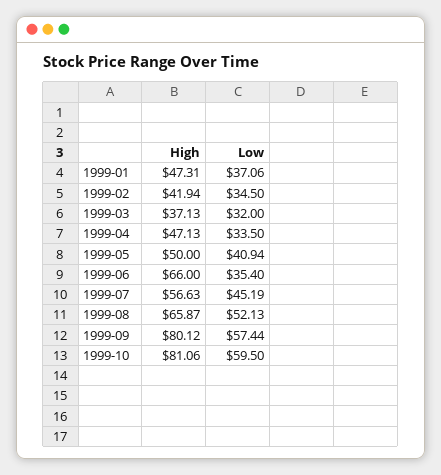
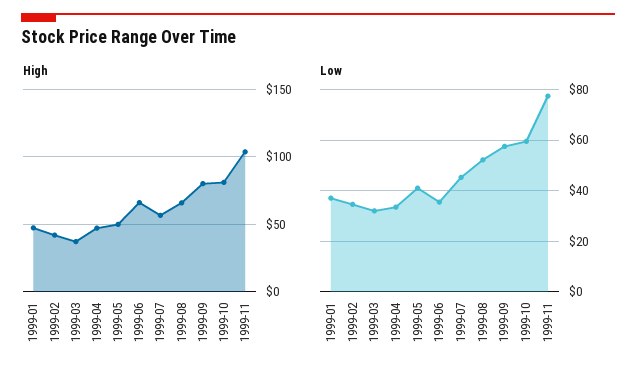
High, 1999-11: none -> 105
Low, 1999-11: none -> 77.5

